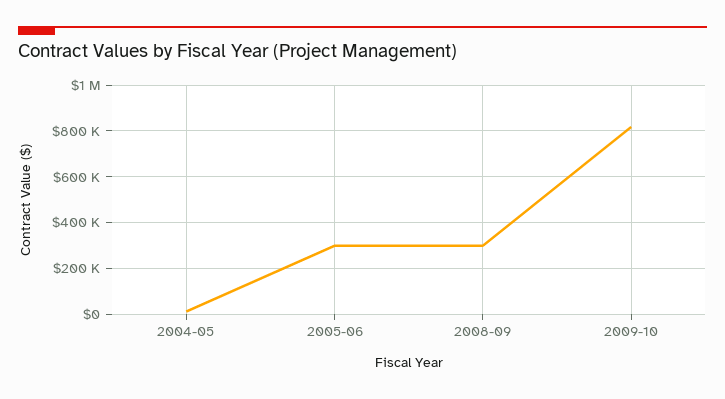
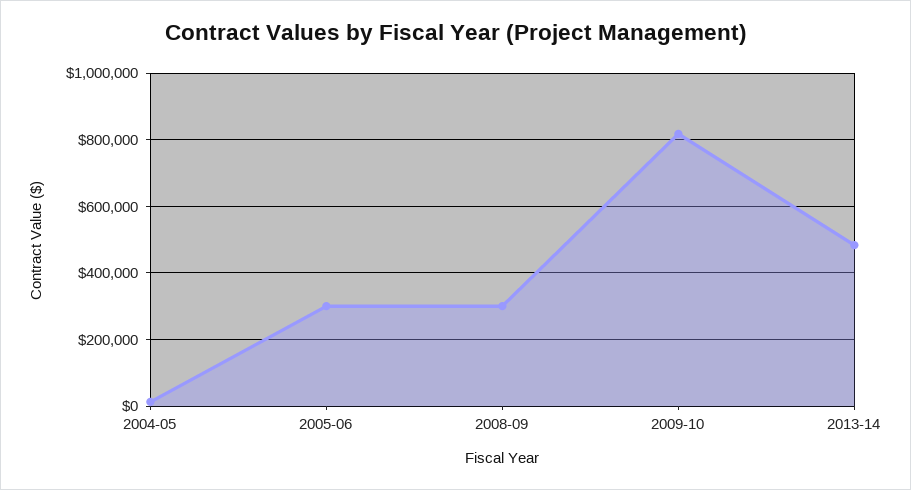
2013-14: none -> 480000

